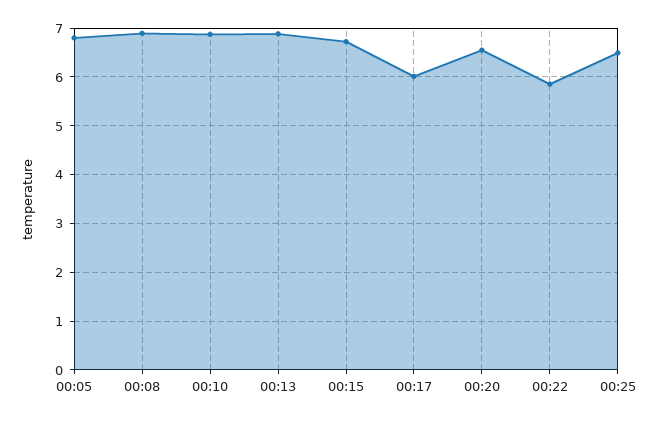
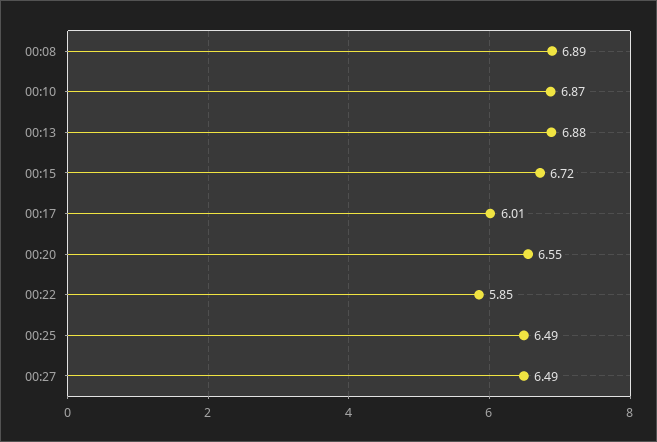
00:05: 6.8 -> none
00:27: none -> 6.49

